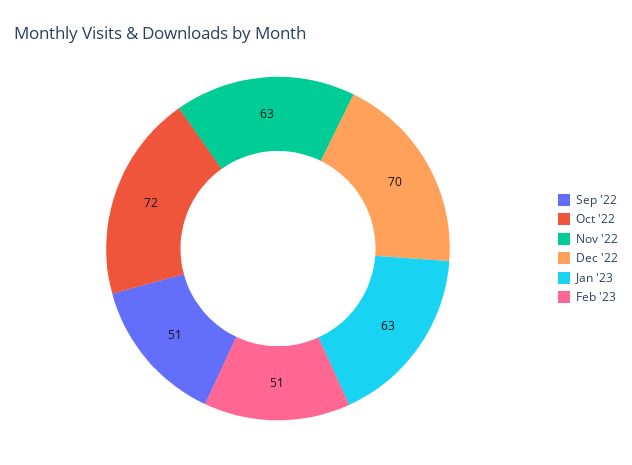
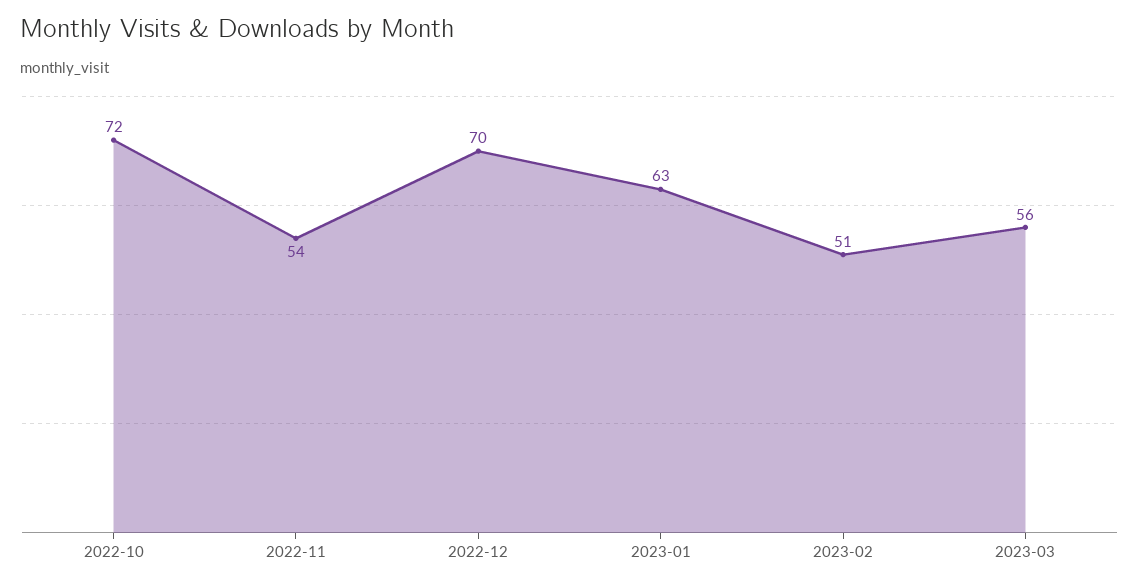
Sep '22: 51 -> none
Nov '22: 63 -> 54
2023-03: none -> 56

